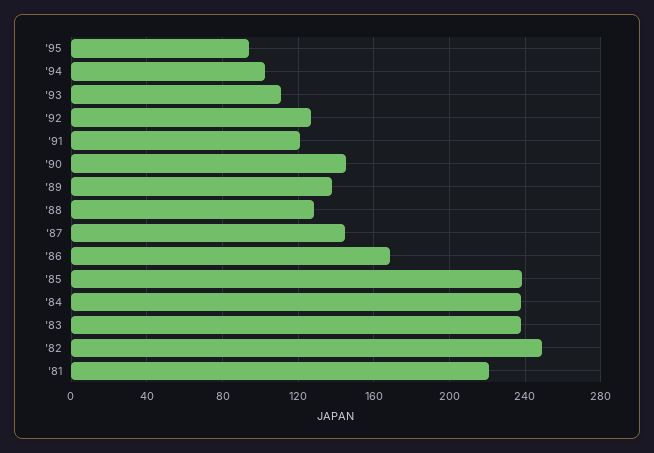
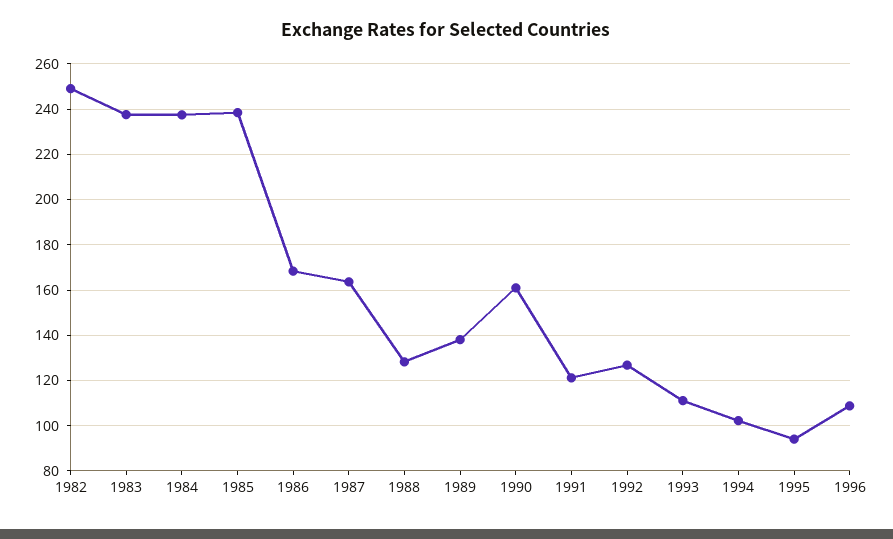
'90: 145 -> 160
'87: 145 -> 165
'81: 220 -> none
1996: none -> 110

